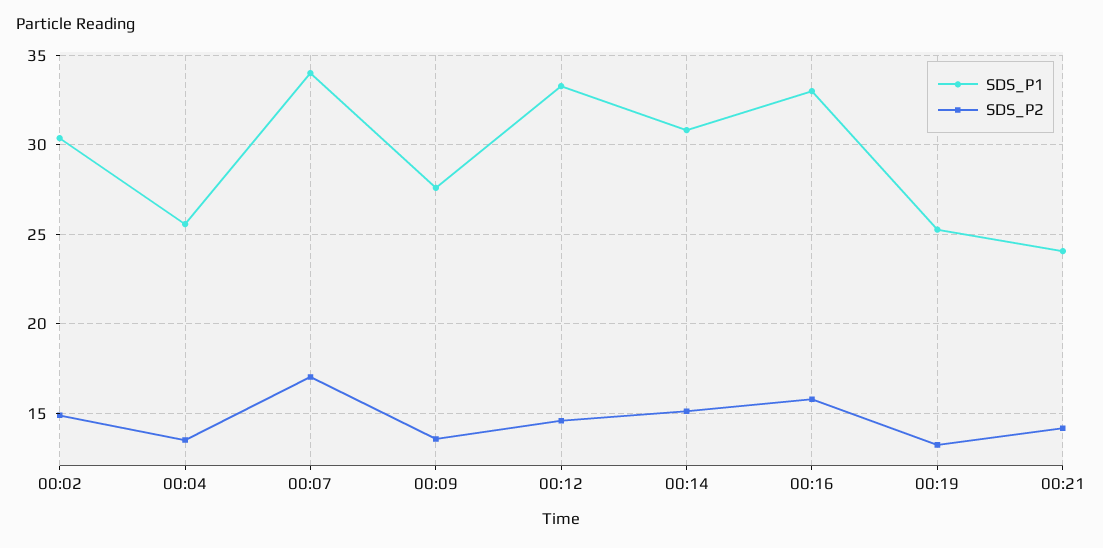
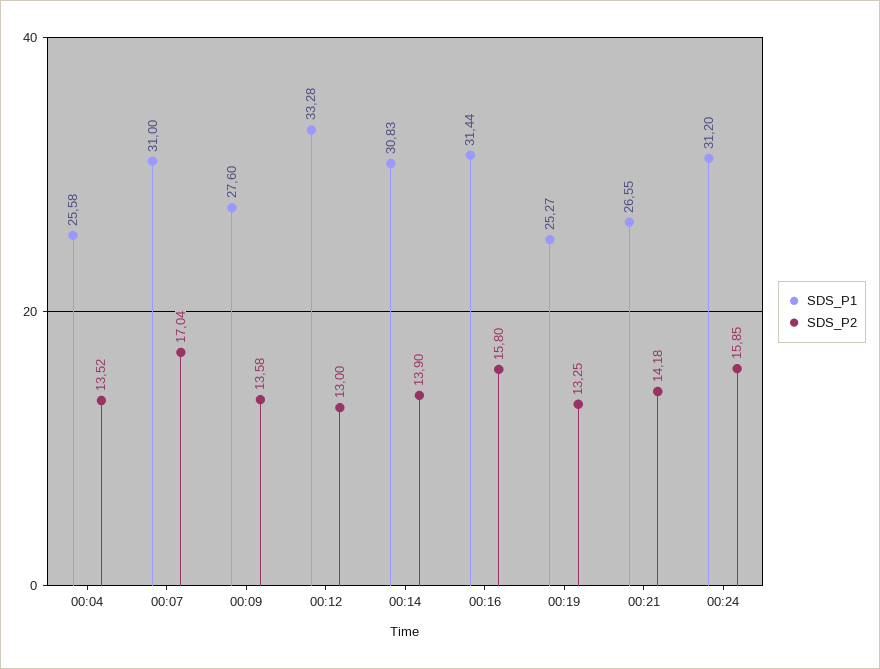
SDS_P1, 00:02: 30.5 -> none
SDS_P2, 00:02: 15 -> none
SDS_P1, 00:07: 34 -> 31
SDS_P2, 00:12: 14.5 -> 13
SDS_P2, 00:14: 15 -> 13.9
SDS_P1, 00:16: 33 -> 31.44
SDS_P1, 00:21: 24 -> 26.55
SDS_P1, 00:24: none -> 31.2
SDS_P2, 00:24: none -> 15.85

